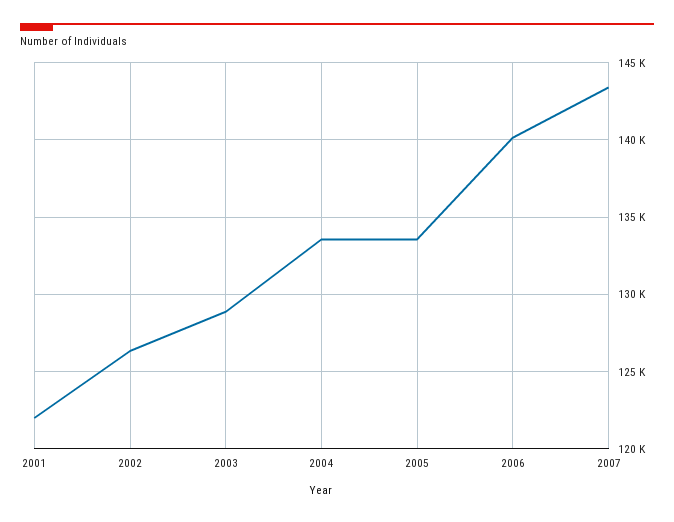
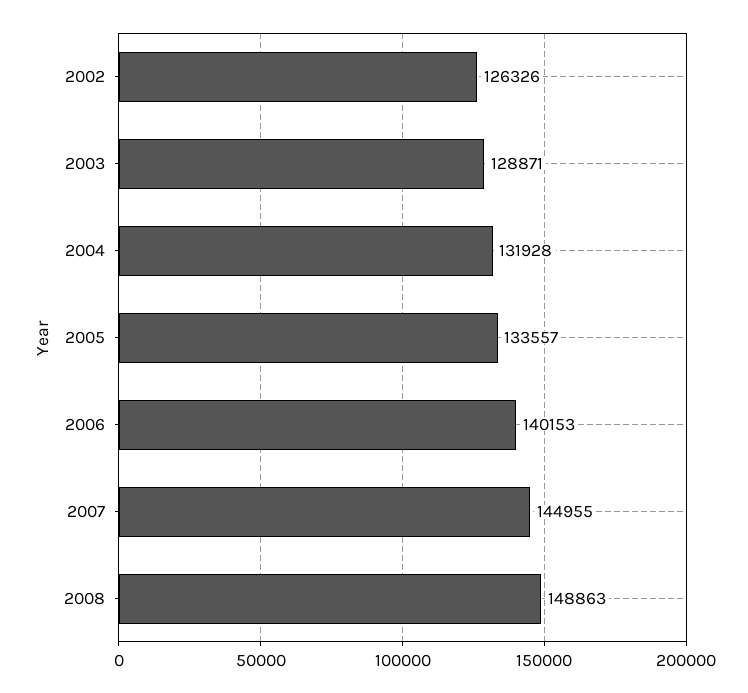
2001: 122000 -> none
2004: 133500 -> 131928
2007: 143500 -> 144955
2008: none -> 148863

